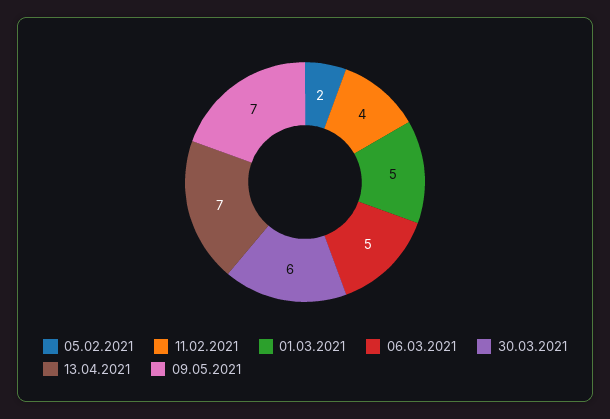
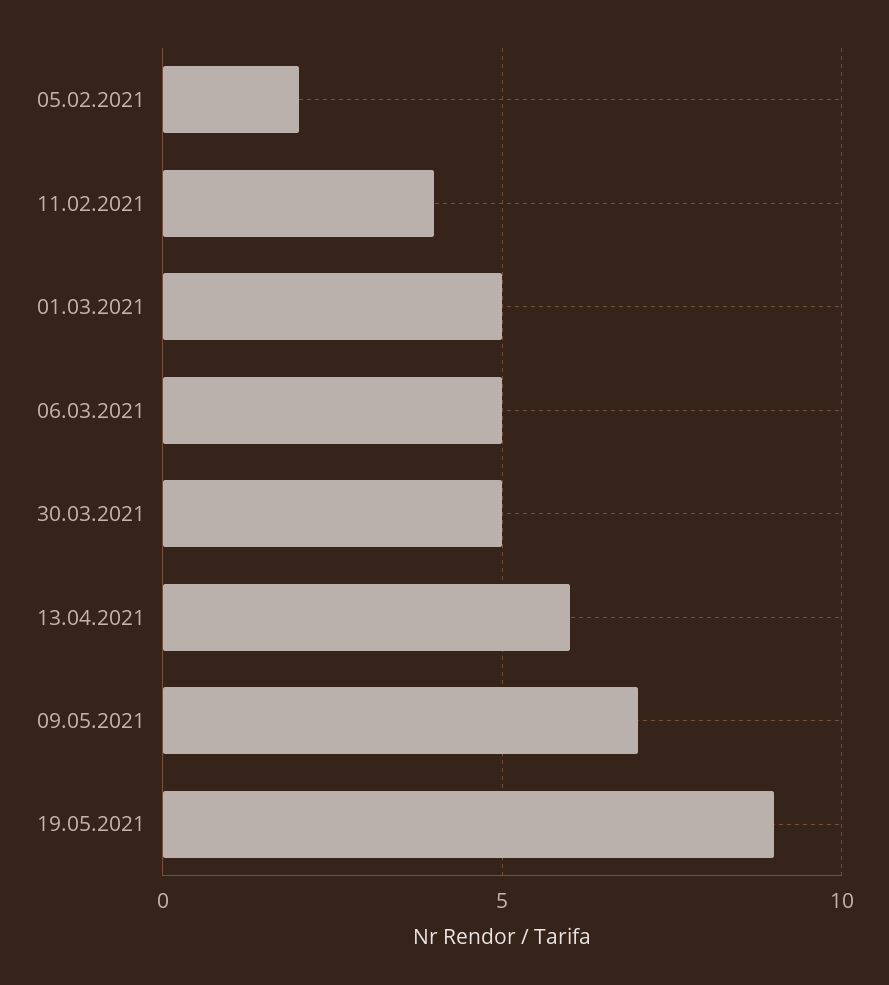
30.03.2021: 6 -> 5
13.04.2021: 7 -> 6
19.05.2021: none -> 9

